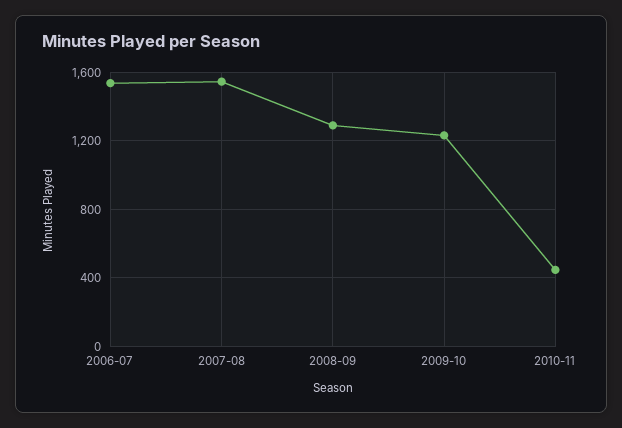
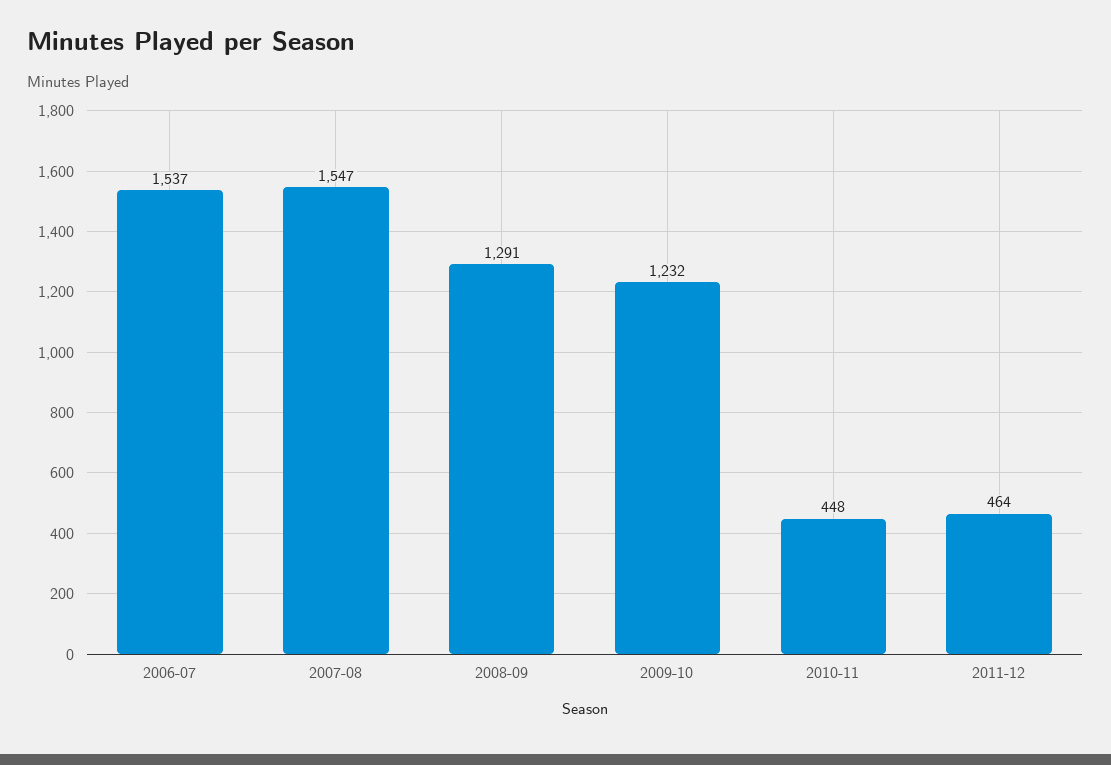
2011-12: none -> 464

